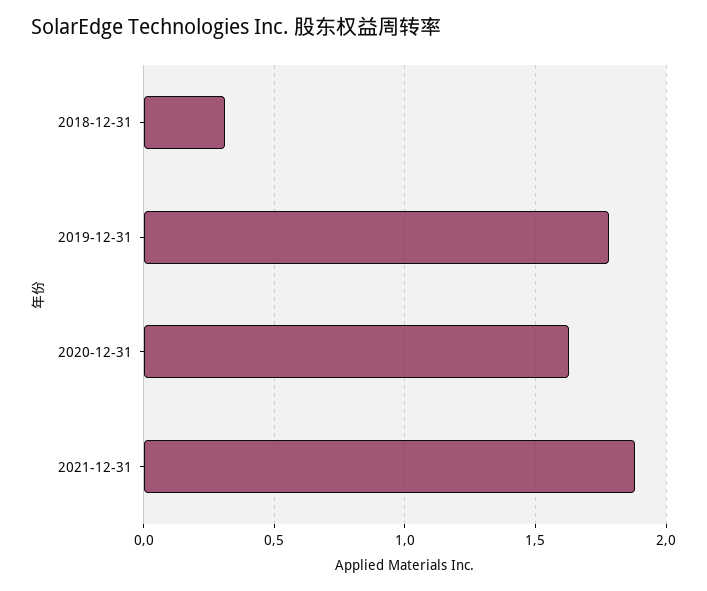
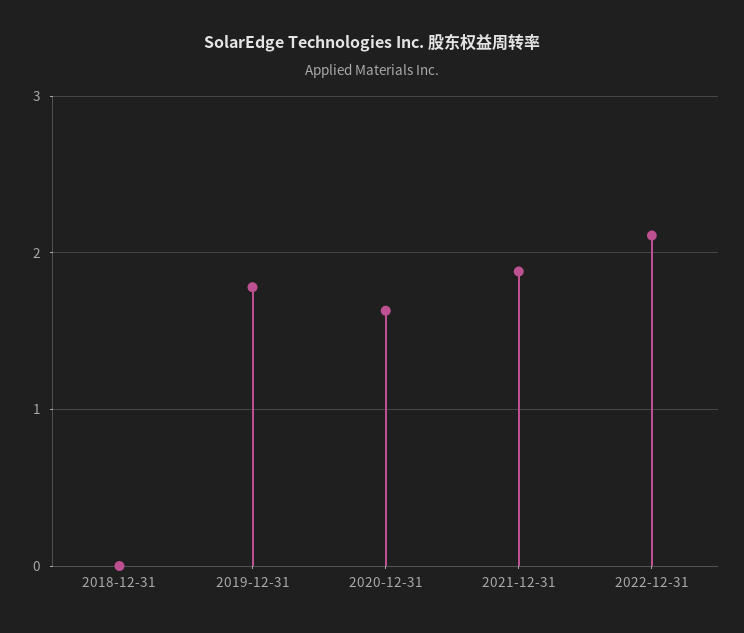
2018-12-31: 0.3 -> 0
2022-12-31: none -> 2.1

